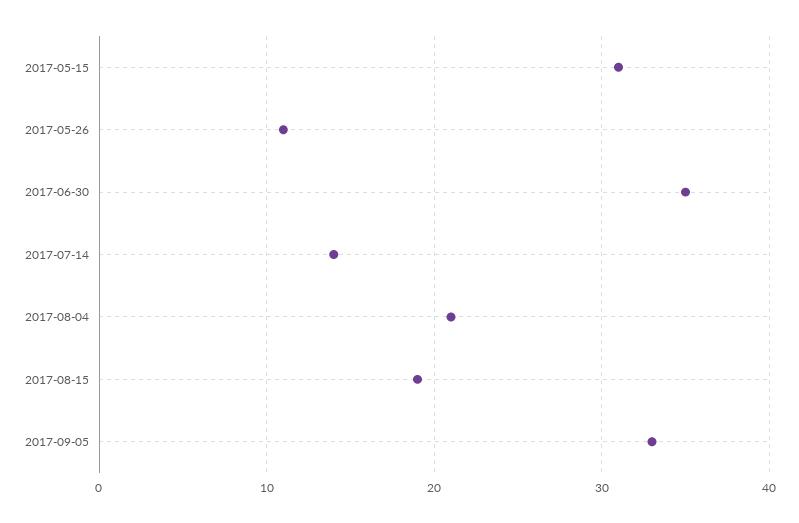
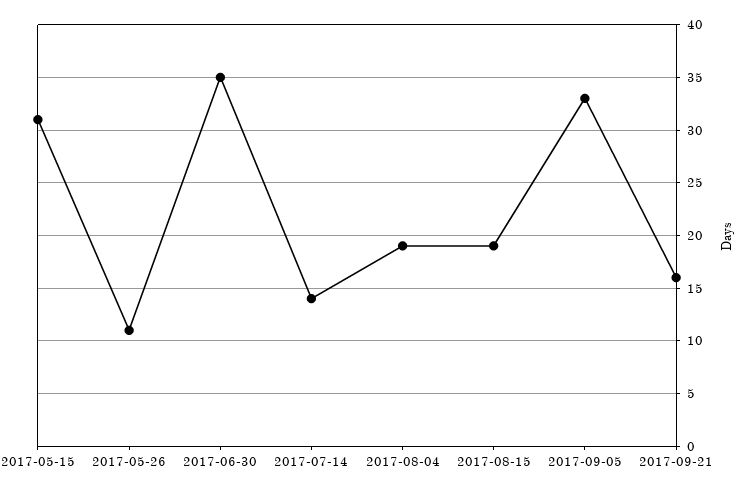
2017-08-04: 21 -> 19
2017-09-21: none -> 16

